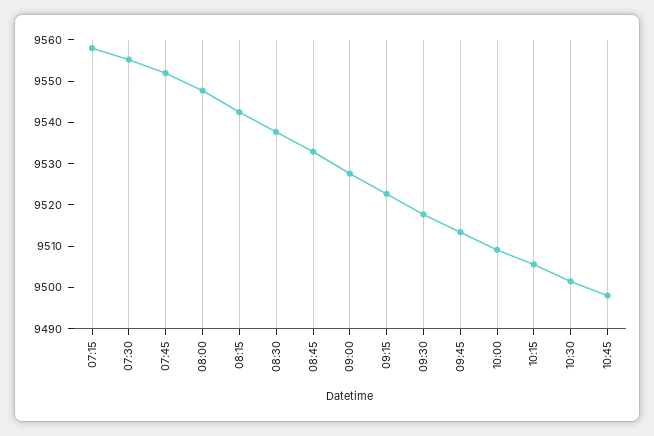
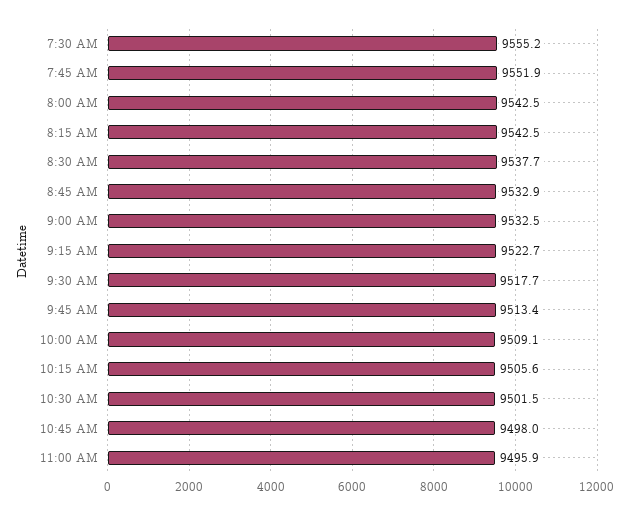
07:15: 9558 -> none
08:00: 9548 -> 9542.5
09:00: 9528 -> 9532.5
11:00 AM: none -> 9495.9

